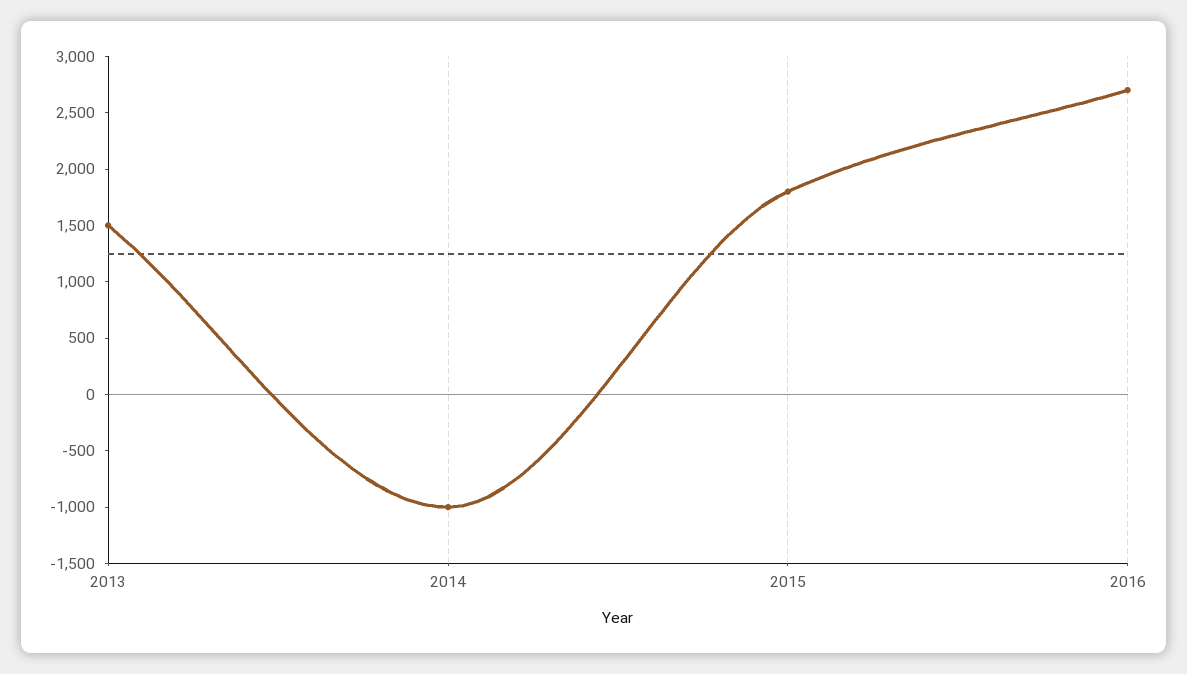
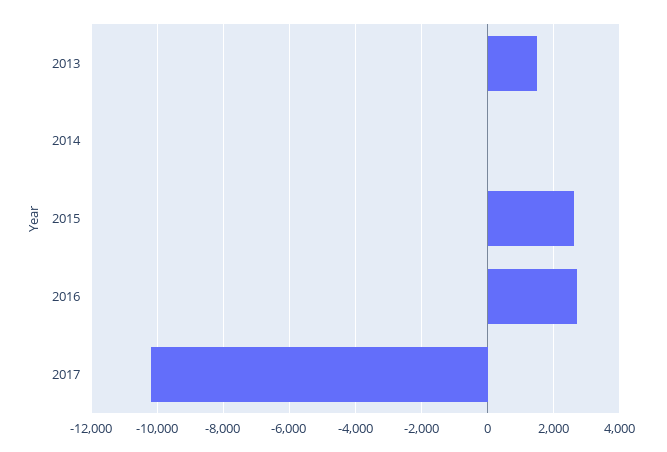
2014: -1000 -> 0
2015: 1800 -> 2600
2017: none -> -10200

